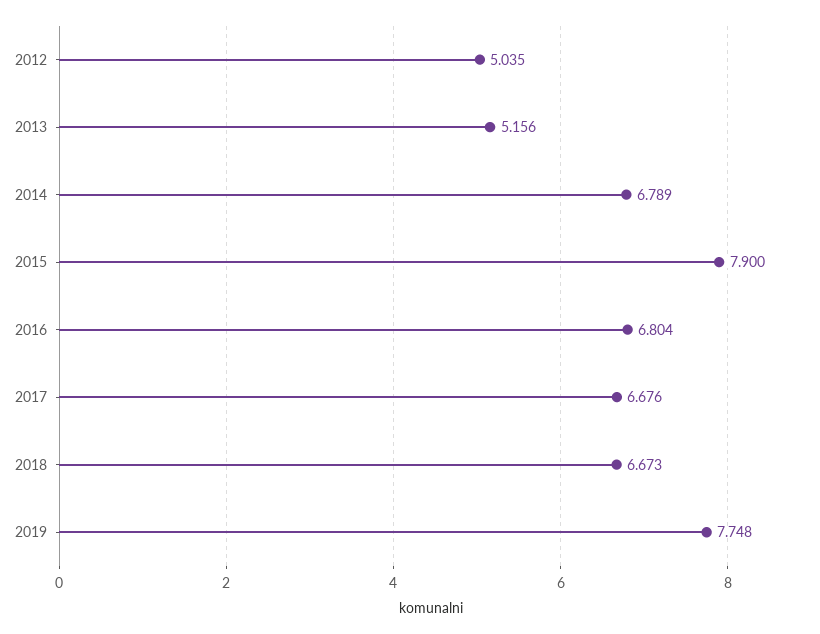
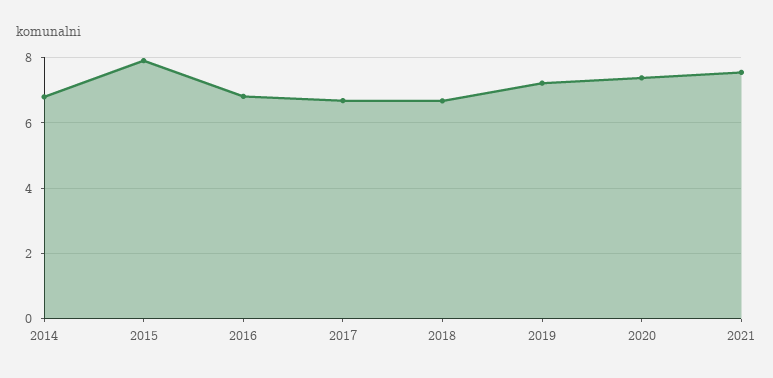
2012: 5.035 -> none
2013: 5.156 -> none
2019: 7.748 -> 7.2
2020: none -> 7.4
2021: none -> 7.6

